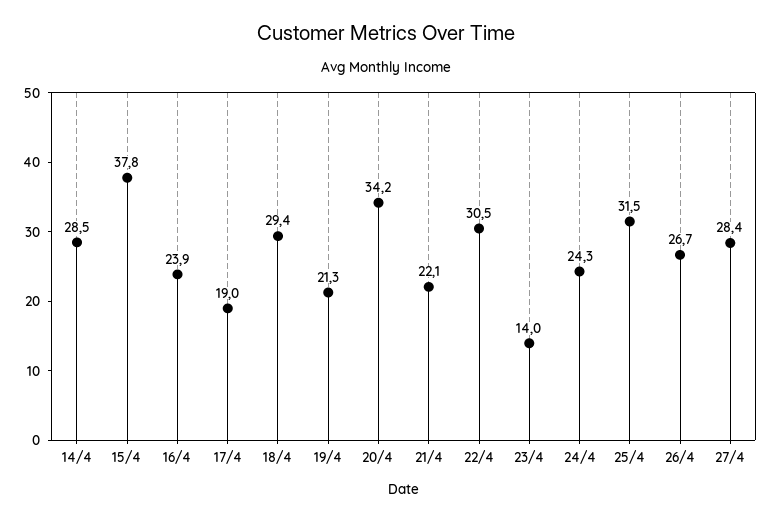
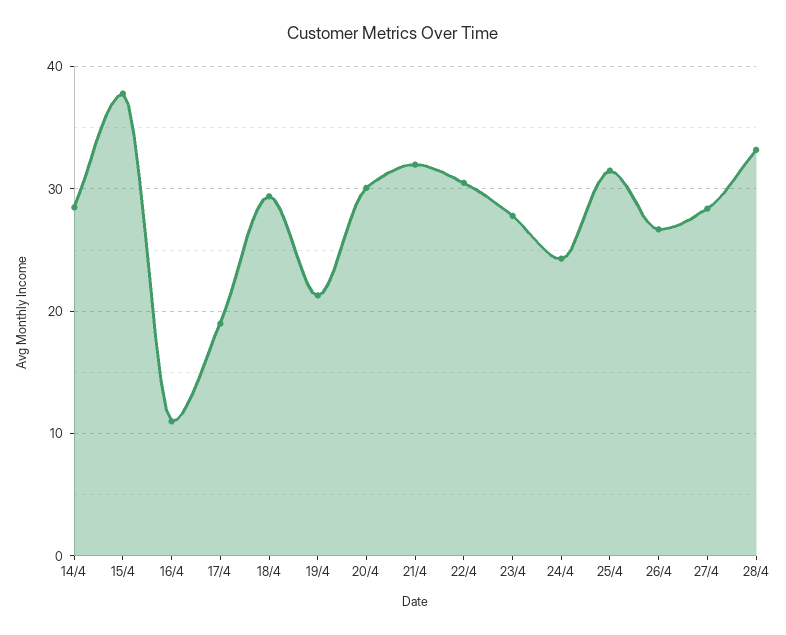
16/4: 23.9 -> 11
20/4: 34.2 -> 30
21/4: 22.1 -> 32
23/4: 14 -> 28
28/4: none -> 33

